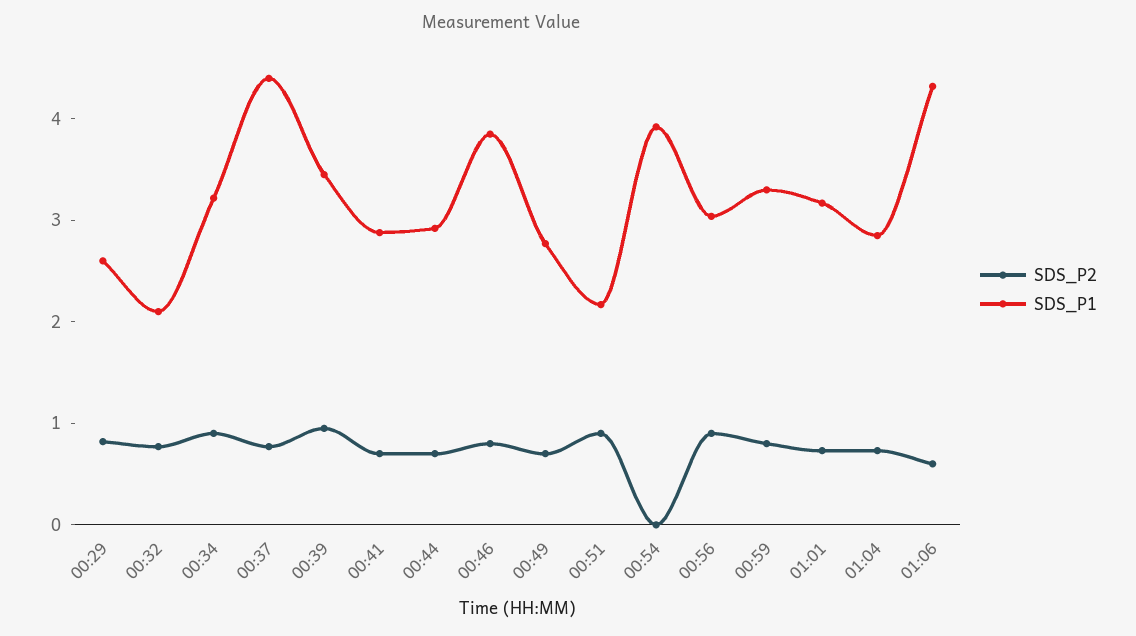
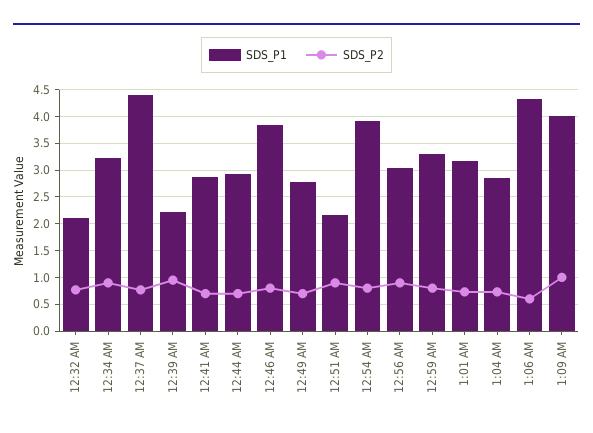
SDS_P2, 00:29: 0.8 -> none
SDS_P1, 00:29: 2.6 -> none
SDS_P1, 00:39: 3.4 -> 2.25
SDS_P2, 00:54: 0 -> 0.75
SDS_P1, 1:09 AM: none -> 4
SDS_P2, 1:09 AM: none -> 1

